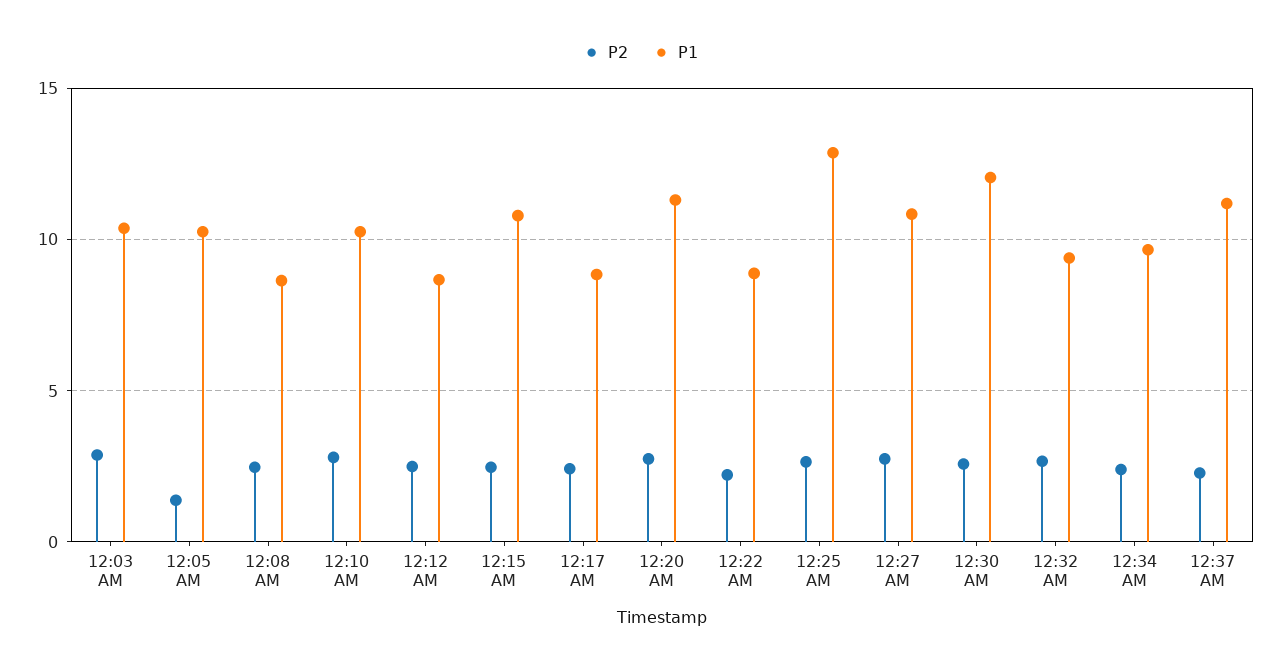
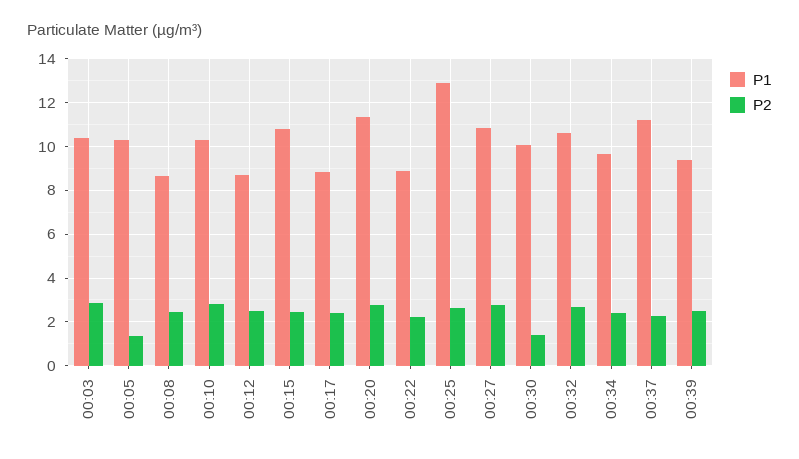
P2, 12:30 AM: 2.5 -> 1.5
P1, 12:30 AM: 12 -> 10
P1, 12:32 AM: 9.5 -> 10.5
P1, 00:39: none -> 9.5
P2, 00:39: none -> 2.5

